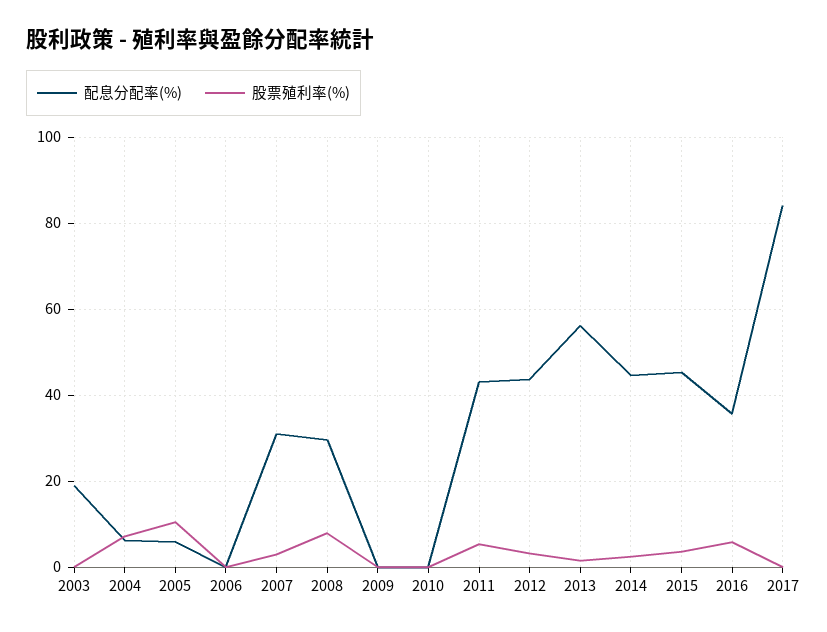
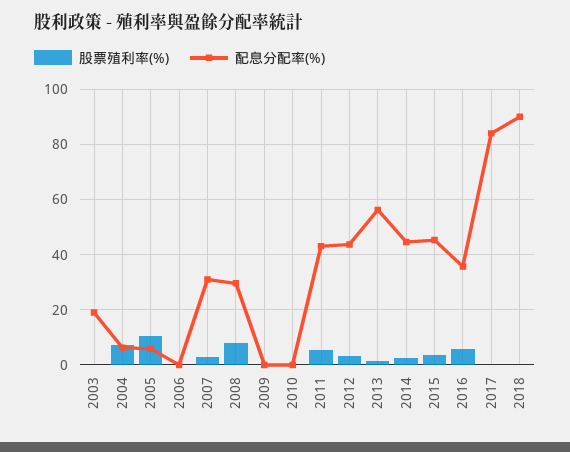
股票殖利率(%), 2018: none -> 0
配息分配率(%), 2018: none -> 90

